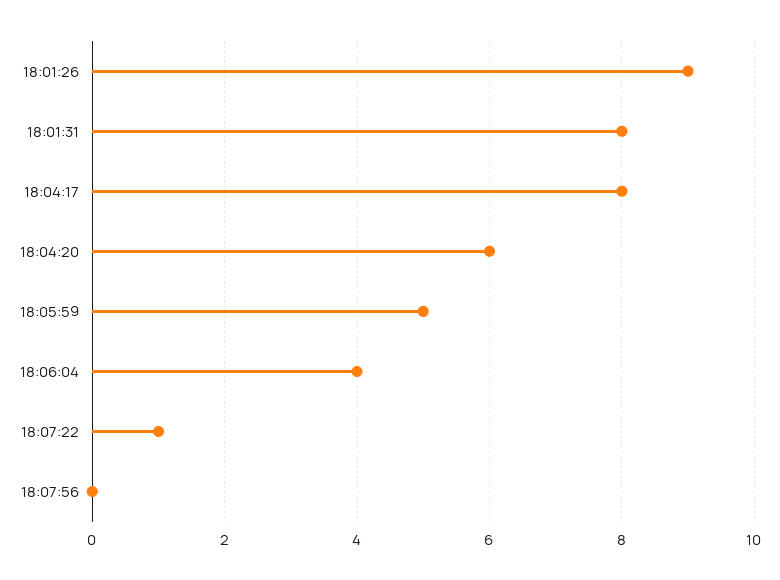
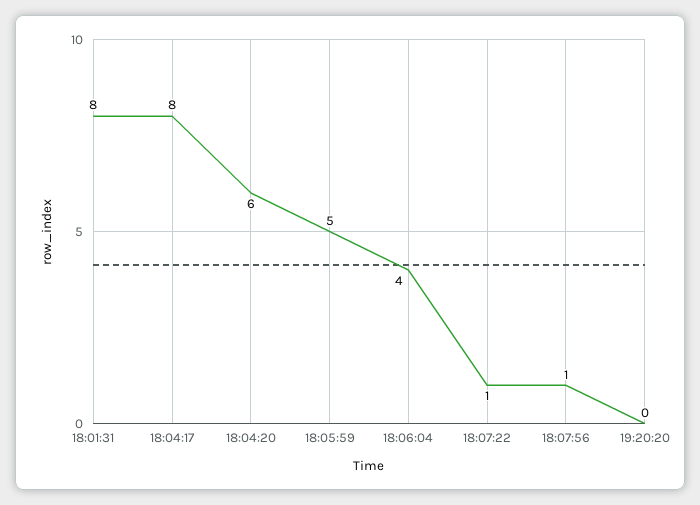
18:01:26: 9 -> none
18:07:56: 0 -> 1
19:20:20: none -> 0

